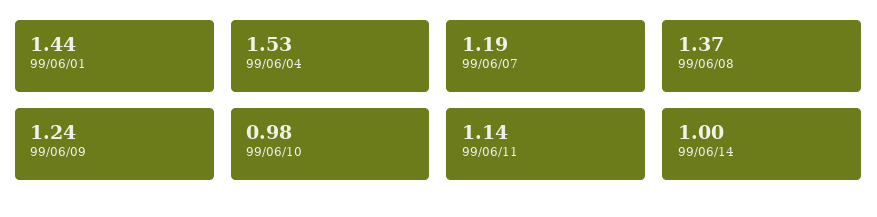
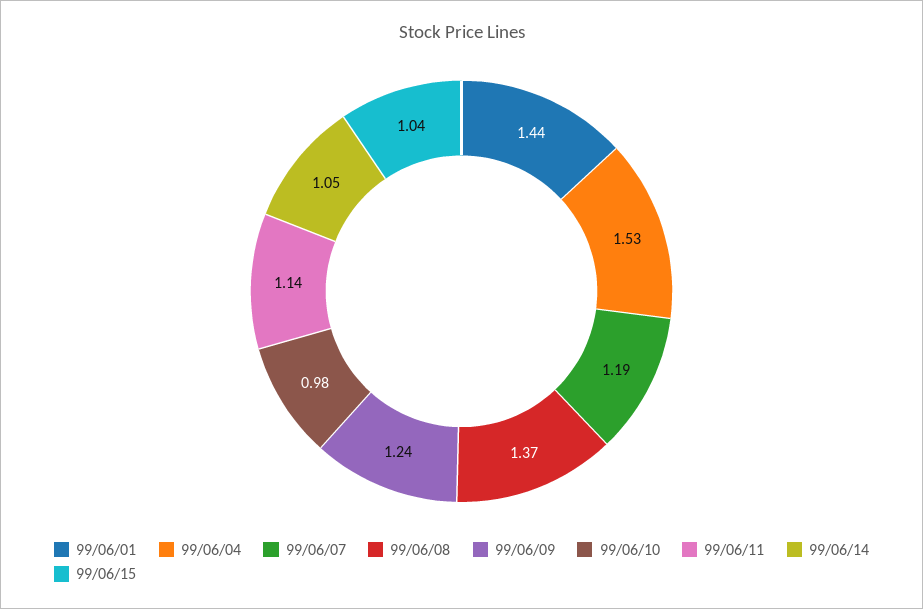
99/06/14: 1 -> 1.05
99/06/15: none -> 1.04

